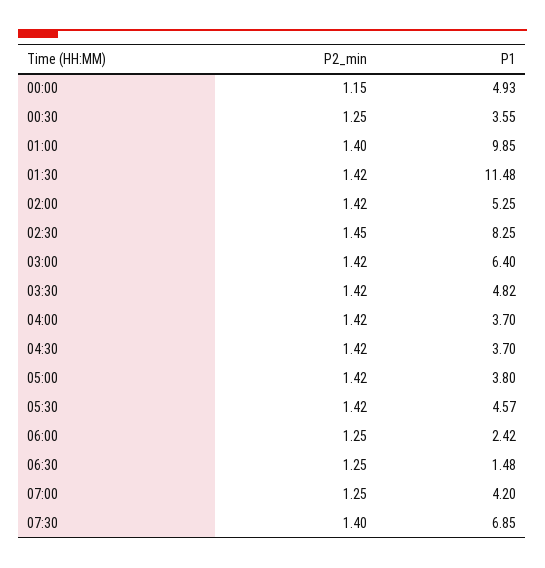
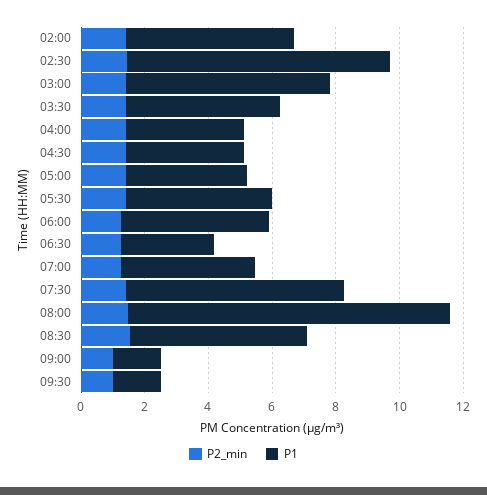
P2_min, 00:00: 1.15 -> none
P1, 00:00: 4.93 -> none
P2_min, 00:30: 1.25 -> none
P1, 00:30: 3.55 -> none
P2_min, 01:00: 1.4 -> none
P1, 01:00: 9.85 -> none
P2_min, 01:30: 1.42 -> none
P1, 01:30: 11.48 -> none
P1, 06:00: 2.42 -> 4.5
P1, 06:30: 1.48 -> 3
P2_min, 08:00: none -> 1.5
P1, 08:00: none -> 10
P2_min, 08:30: none -> 1.5
P1, 08:30: none -> 5.5
P2_min, 09:00: none -> 1
P1, 09:00: none -> 1.5
P2_min, 09:30: none -> 1
P1, 09:30: none -> 1.5

